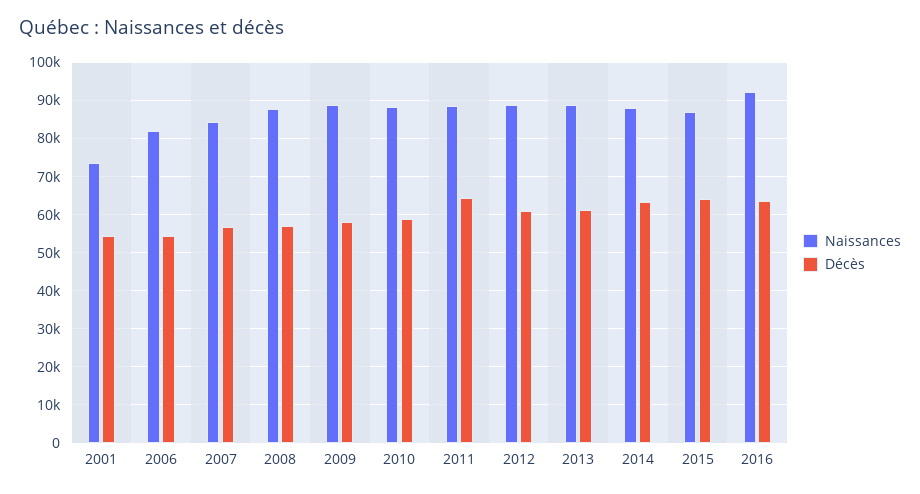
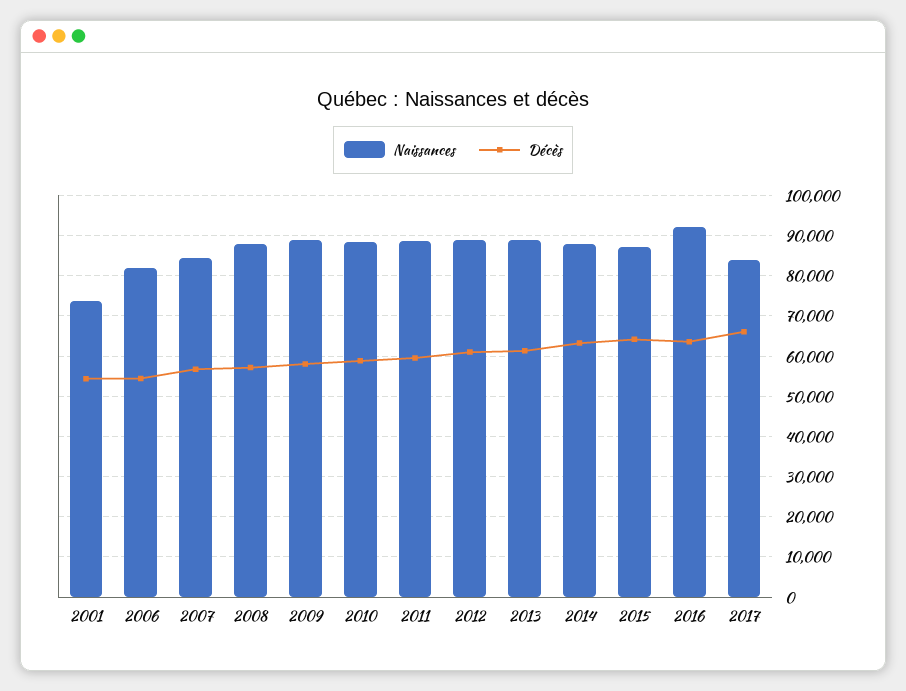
Décès, 2011: 64000 -> 60000
Naissances, 2017: none -> 84000
Décès, 2017: none -> 66000

